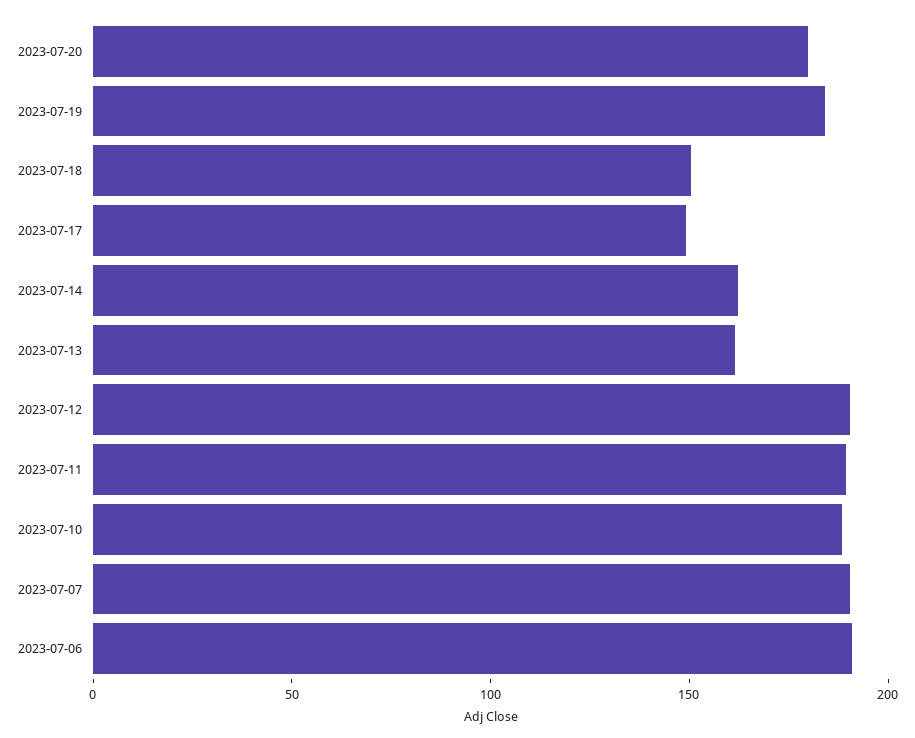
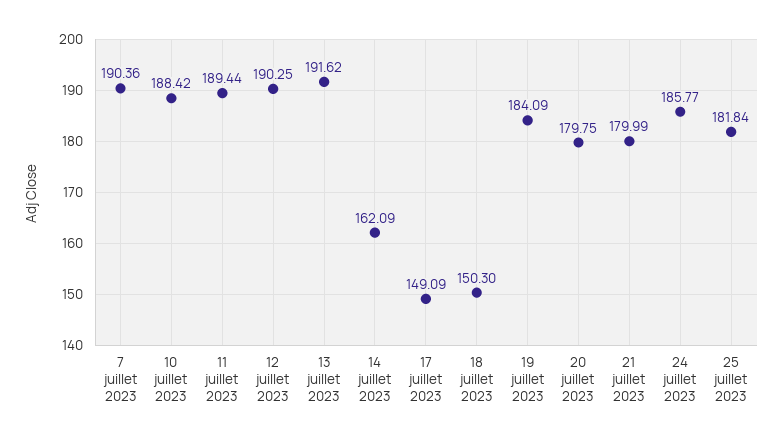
2023-07-13: 160 -> 191.62
2023-07-06: 190 -> none
21 juillet 2023: none -> 179.99
24 juillet 2023: none -> 185.77
25 juillet 2023: none -> 181.84

